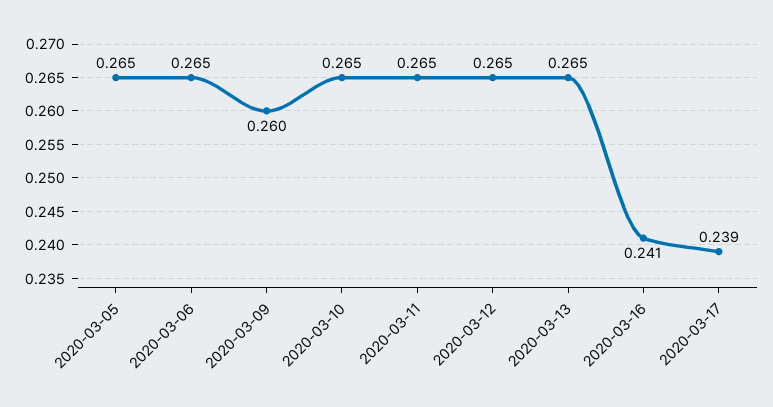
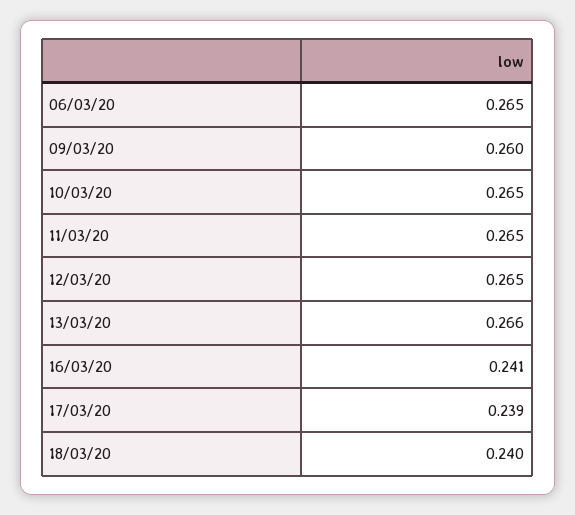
2020-03-05: 0.265 -> none
2020-03-13: 0.265 -> 0.266
18/03/20: none -> 0.24

